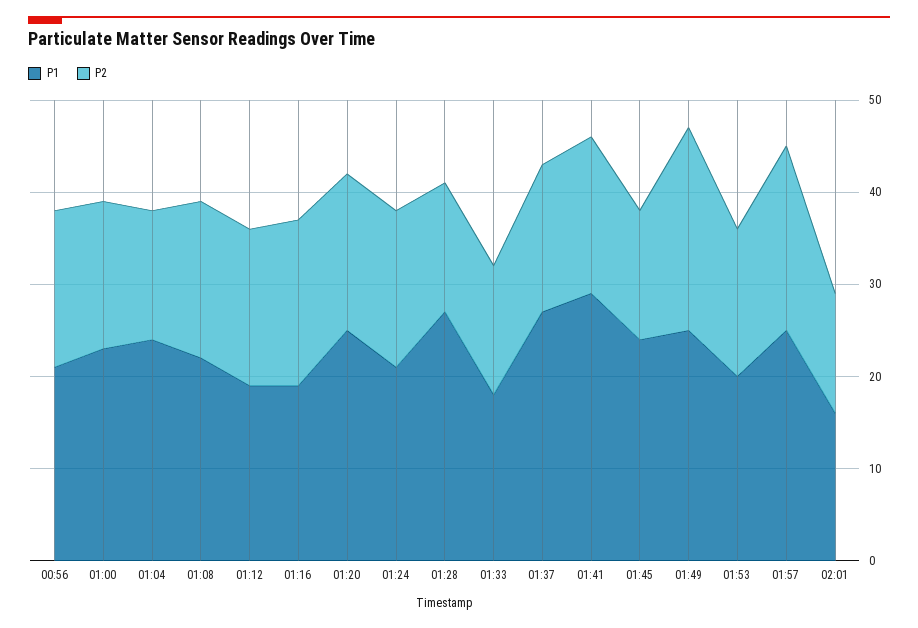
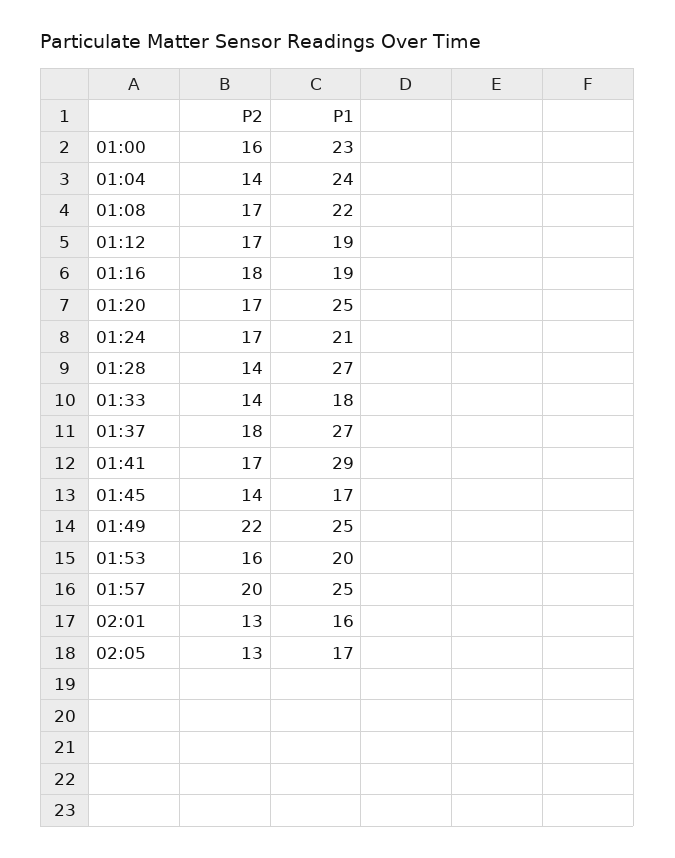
P1, 00:56: 21 -> none
P2, 00:56: 17 -> none
P2, 01:37: 16 -> 18
P1, 01:45: 24 -> 17
P2, 02:05: none -> 13
P1, 02:05: none -> 17

